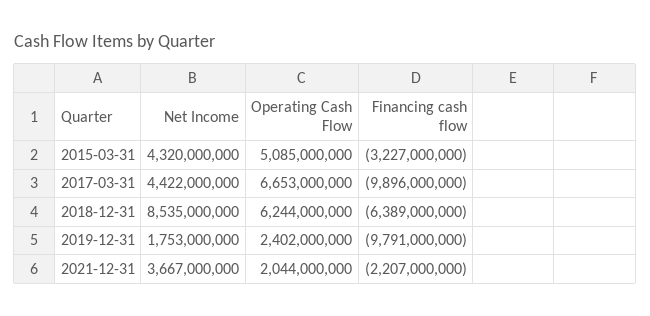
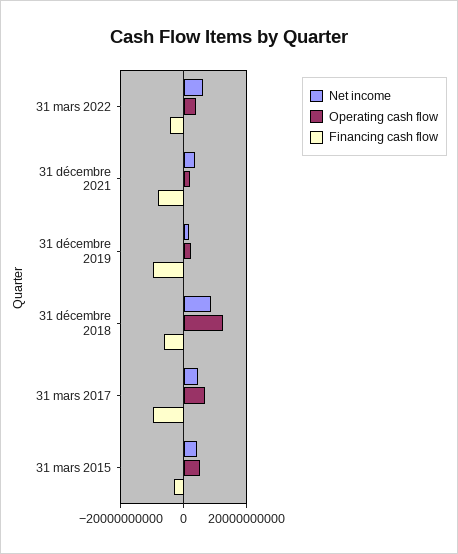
Operating Cash Flow, 2018-12-31: 6244000000 -> 12000000000
Financing cash flow, 2021-12-31: -2207000000 -> -8000000000
Net Income, 31 mars 2022: none -> 6000000000
Operating Cash Flow, 31 mars 2022: none -> 4000000000
Financing cash flow, 31 mars 2022: none -> -4000000000

